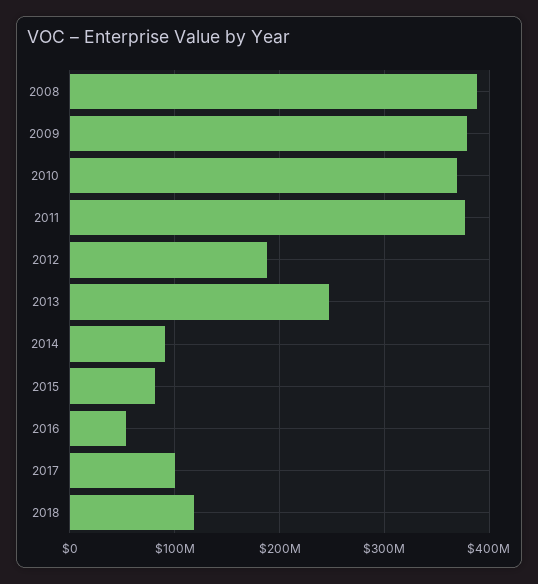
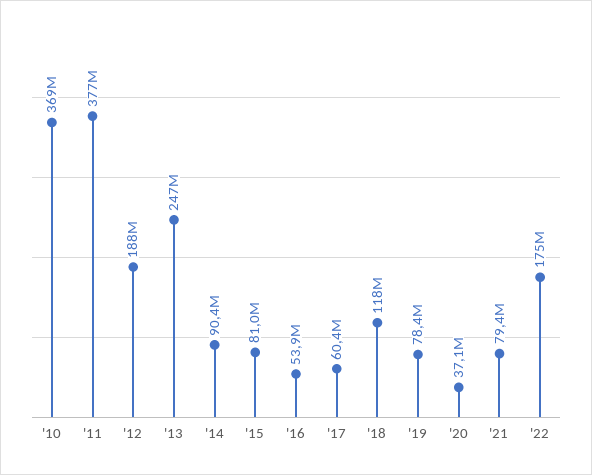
2008: 390000000 -> none
2009: 380000000 -> none
2017: 100000000 -> 60400000
'19: none -> 78400000
'20: none -> 37100000
'21: none -> 79400000
'22: none -> 175000000

